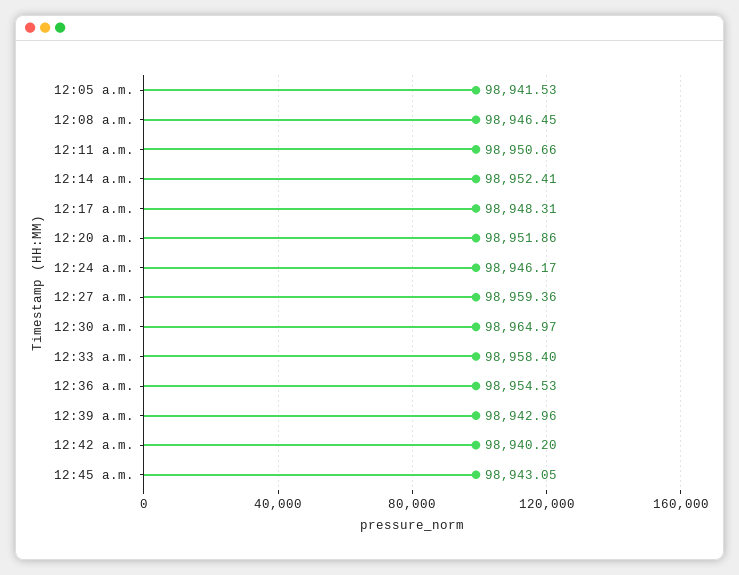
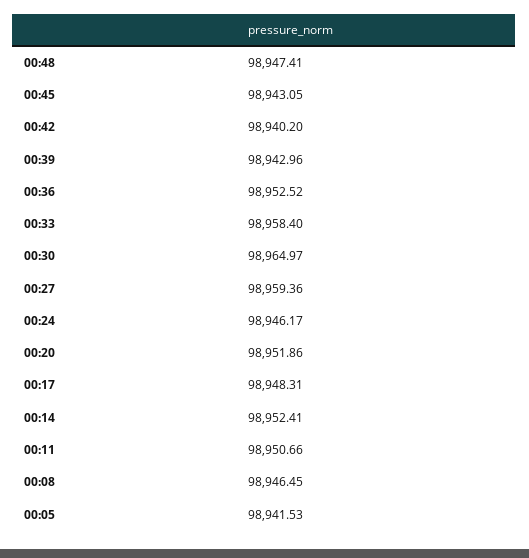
12:36 a.m.: 98954.53 -> 98952.52
00:48: none -> 98947.41

